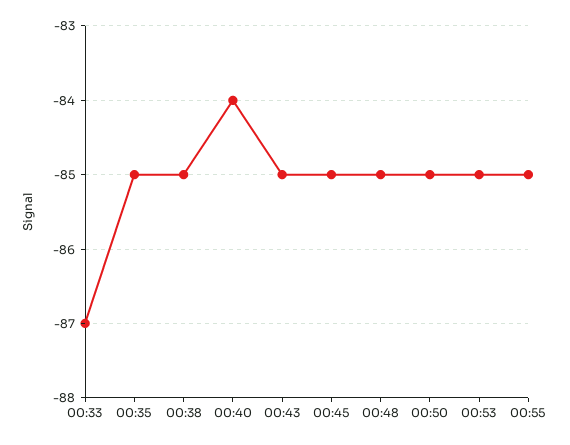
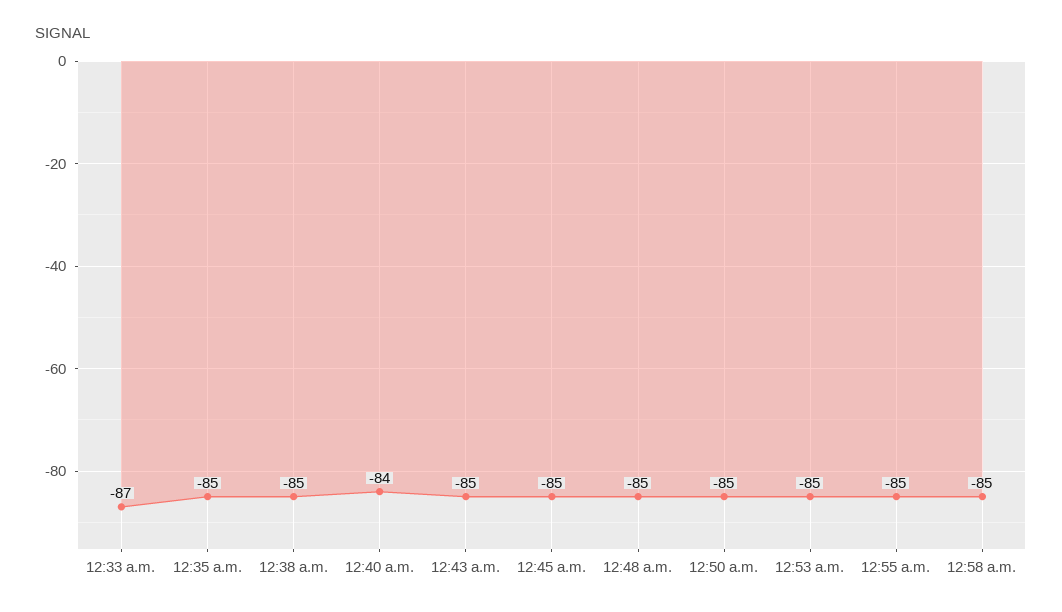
12:58 a.m.: none -> -85

